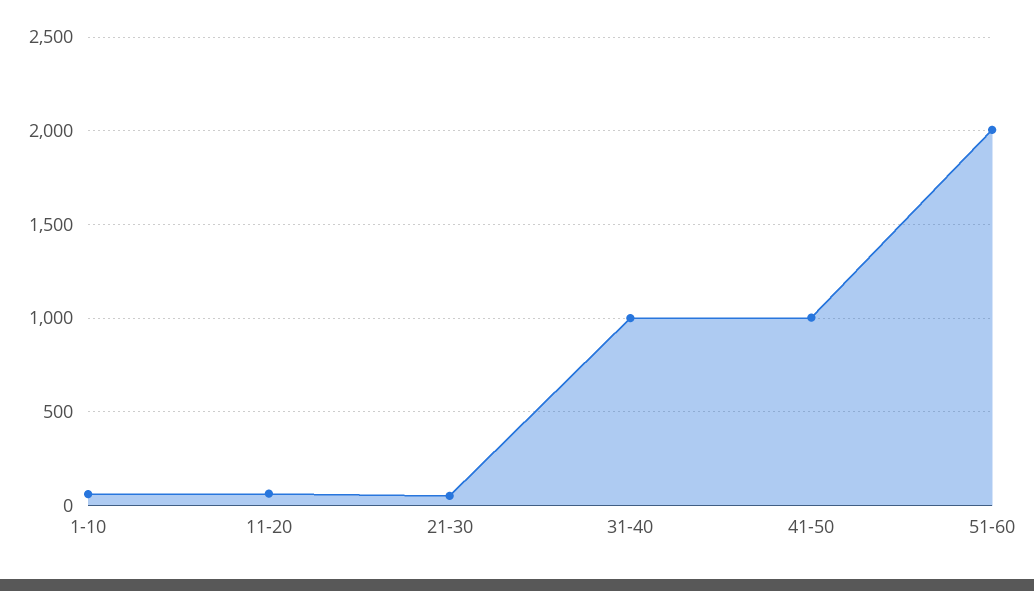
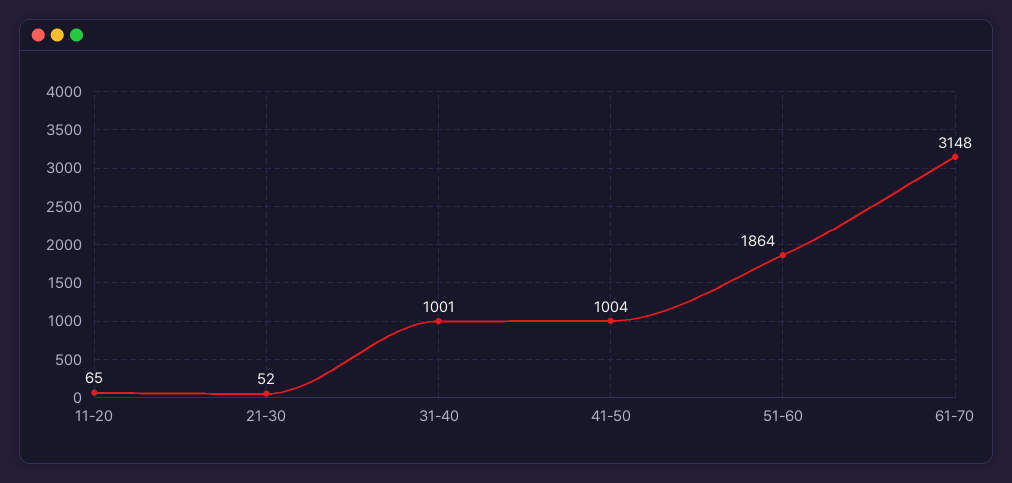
1-10: 50 -> none
51-60: 2000 -> 1864
61-70: none -> 3148

